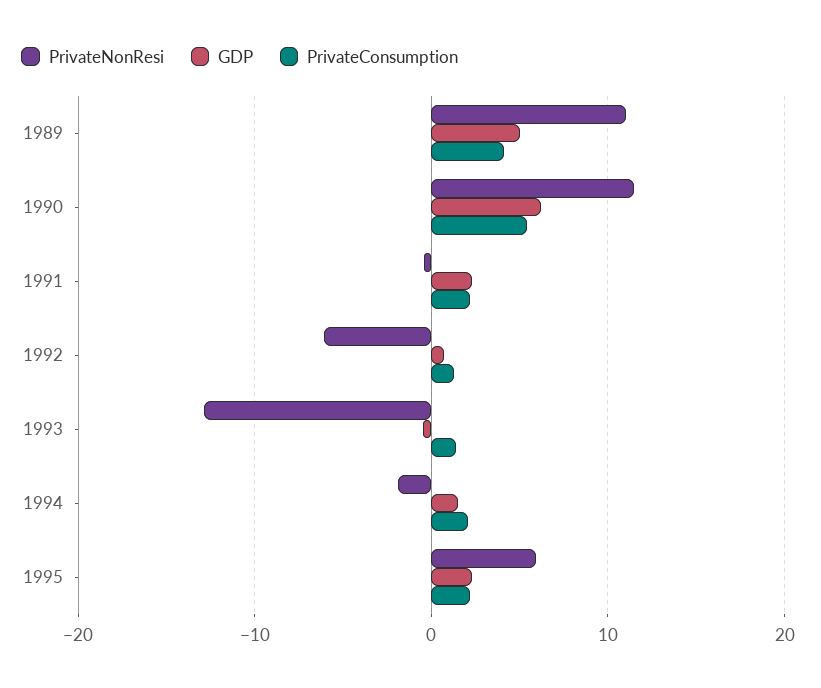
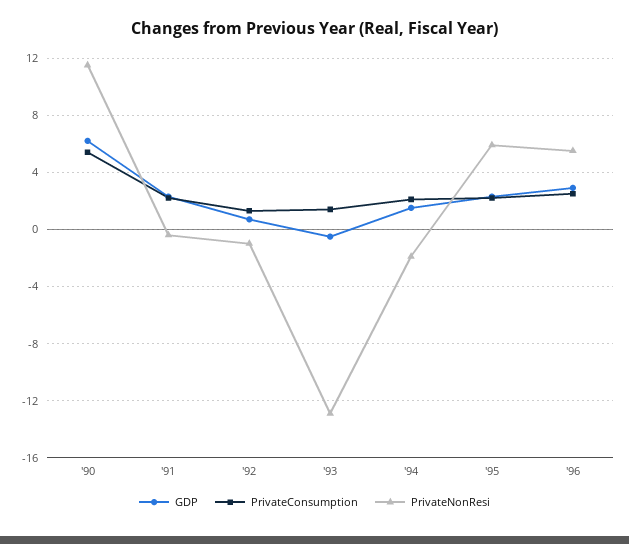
PrivateNonResi, 1989: 11 -> none
GDP, 1989: 5 -> none
PrivateConsumption, 1989: 4 -> none
PrivateNonResi, 1992: -6 -> -1
GDP, '96: none -> 3
PrivateConsumption, '96: none -> 2.5
PrivateNonResi, '96: none -> 5.5

